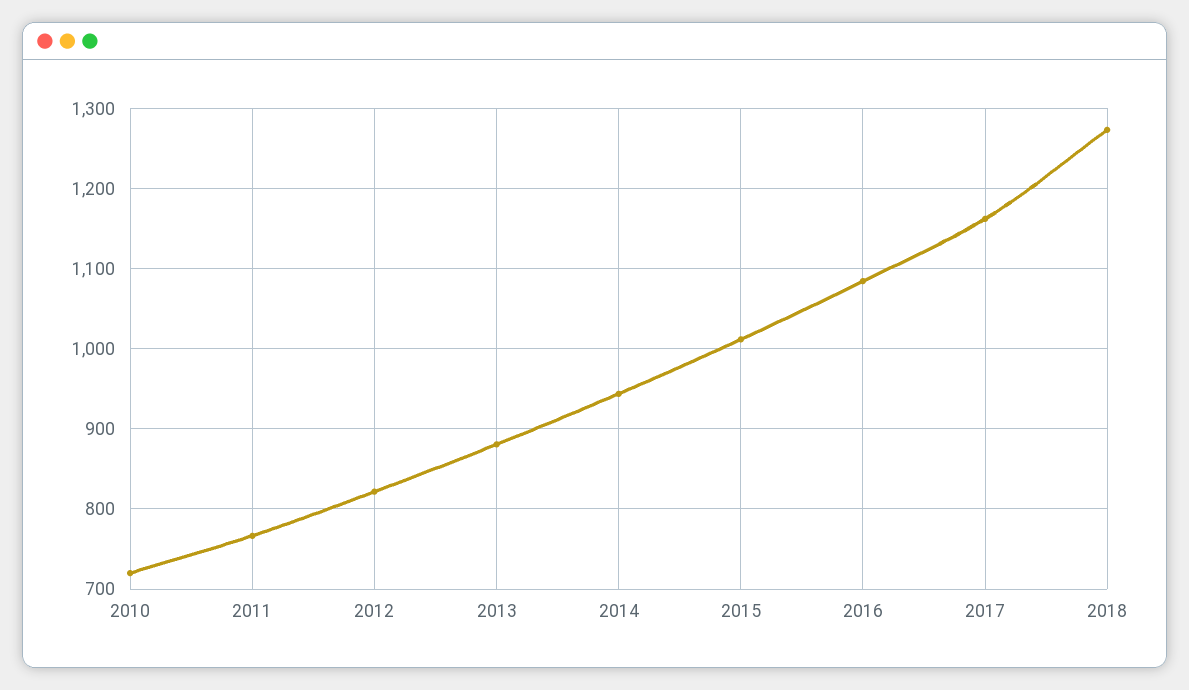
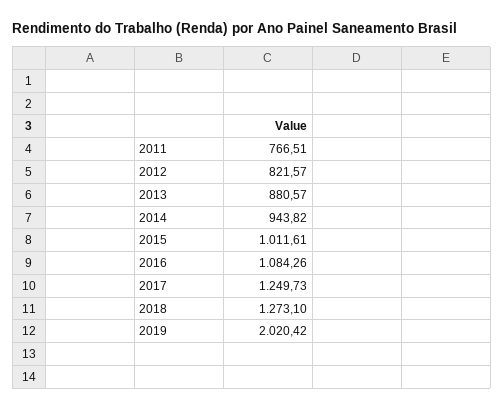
2010: 720 -> none
2017: 1160 -> 1249.73
2019: none -> 2020.42

